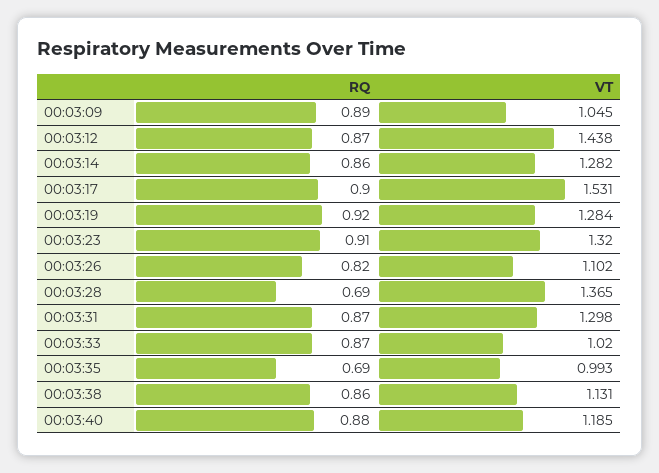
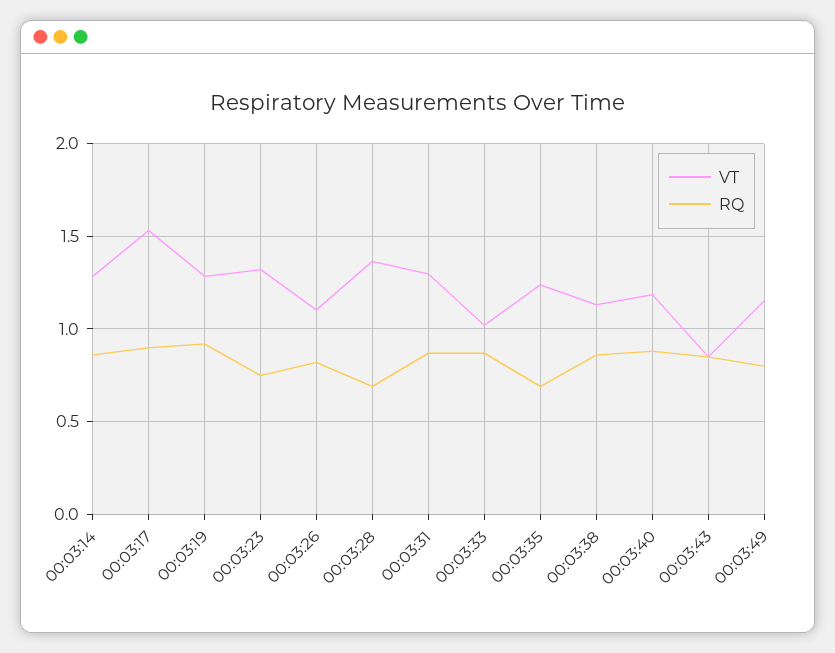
RQ, 00:03:09: 0.89 -> none
VT, 00:03:09: 1.045 -> none
RQ, 00:03:12: 0.87 -> none
VT, 00:03:12: 1.438 -> none
RQ, 00:03:23: 0.91 -> 0.75
VT, 00:03:35: 0.993 -> 1.25
VT, 00:03:43: none -> 0.85
RQ, 00:03:43: none -> 0.85
VT, 00:03:49: none -> 1.15
RQ, 00:03:49: none -> 0.8

